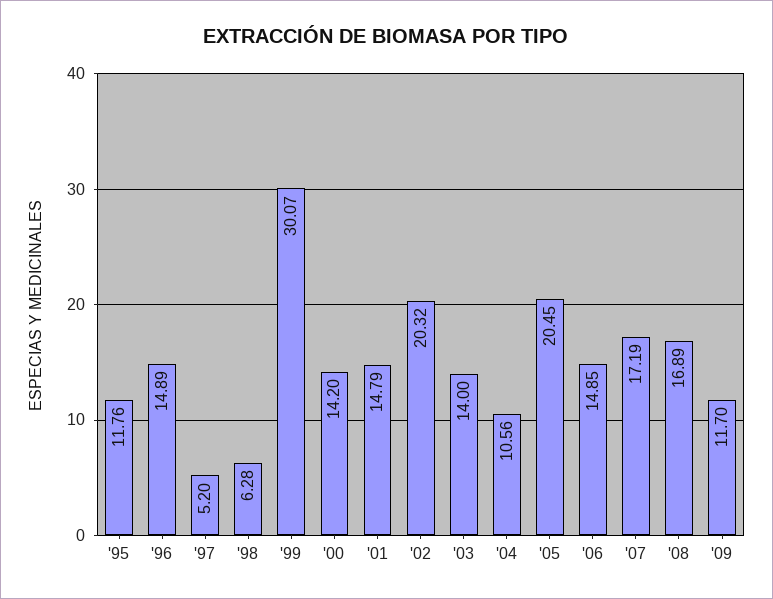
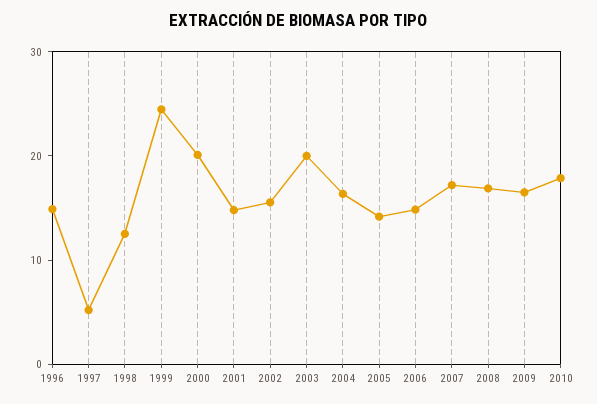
'95: 11.76 -> none
'98: 6.28 -> 12
'99: 30.07 -> 24
'00: 14.2 -> 20
'02: 20.32 -> 16
'03: 14 -> 20
'04: 10.56 -> 16
'05: 20.45 -> 14
'09: 11.7 -> 16
2010: none -> 18

